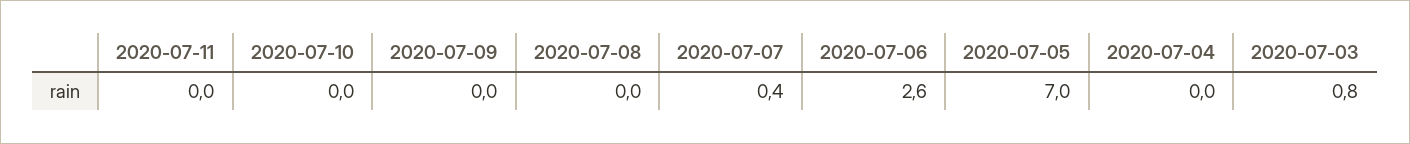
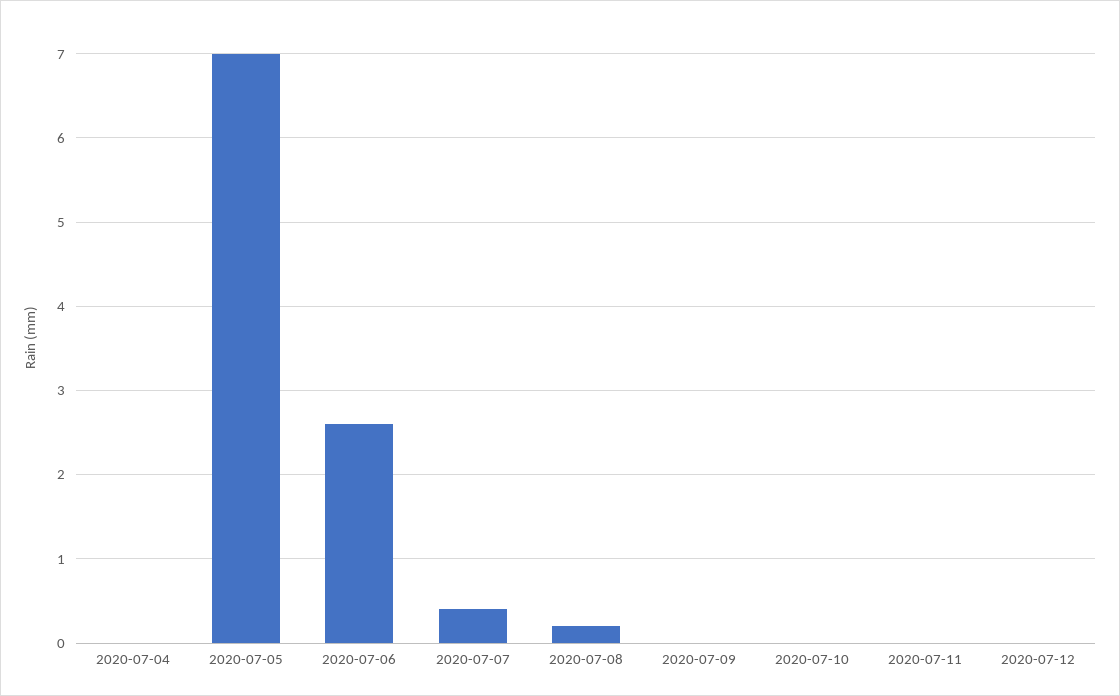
2020-07-08: 0 -> 0.2
2020-07-03: 0.8 -> none
2020-07-12: none -> 0

